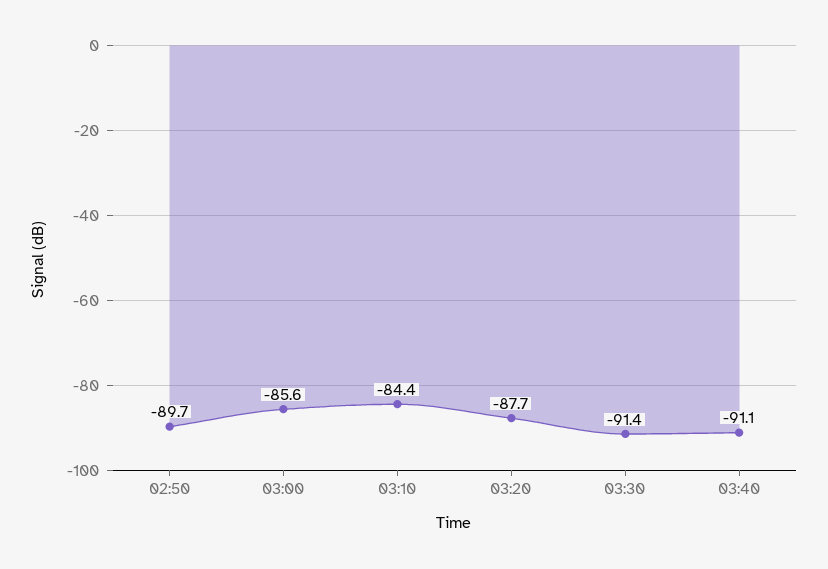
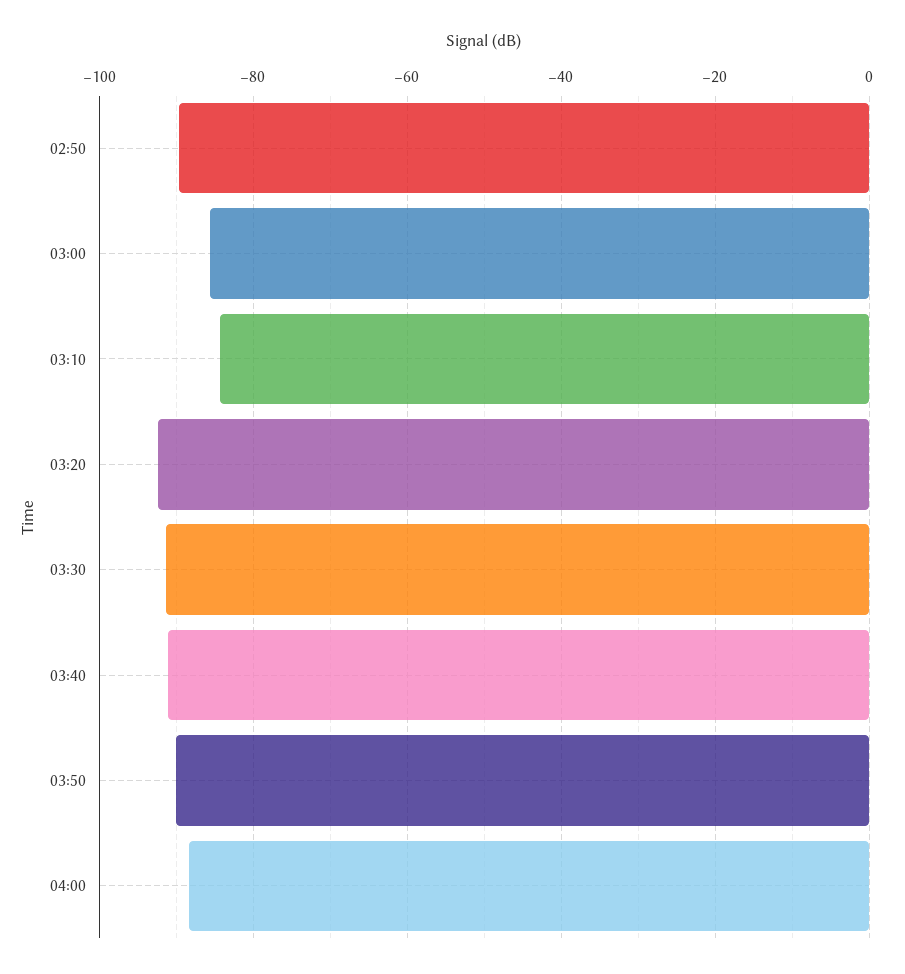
03:20: -87.7 -> -92
03:50: none -> -90
04:00: none -> -88

